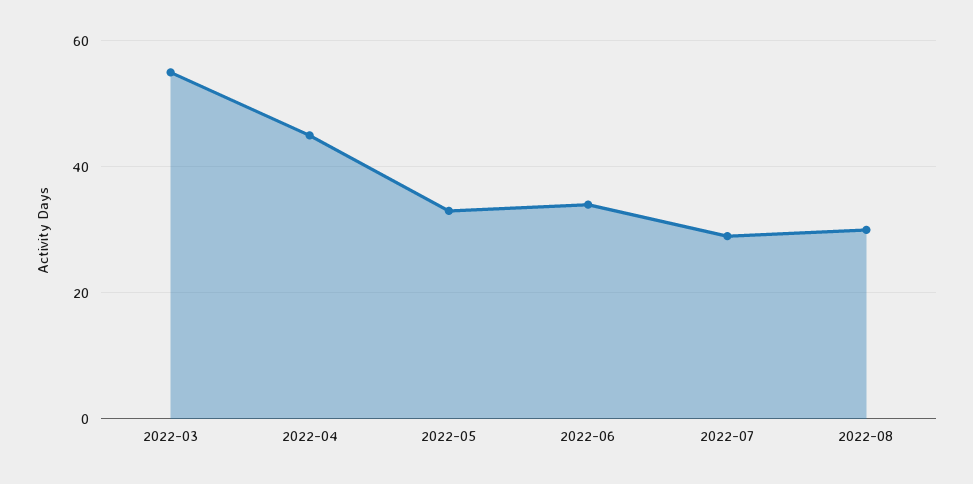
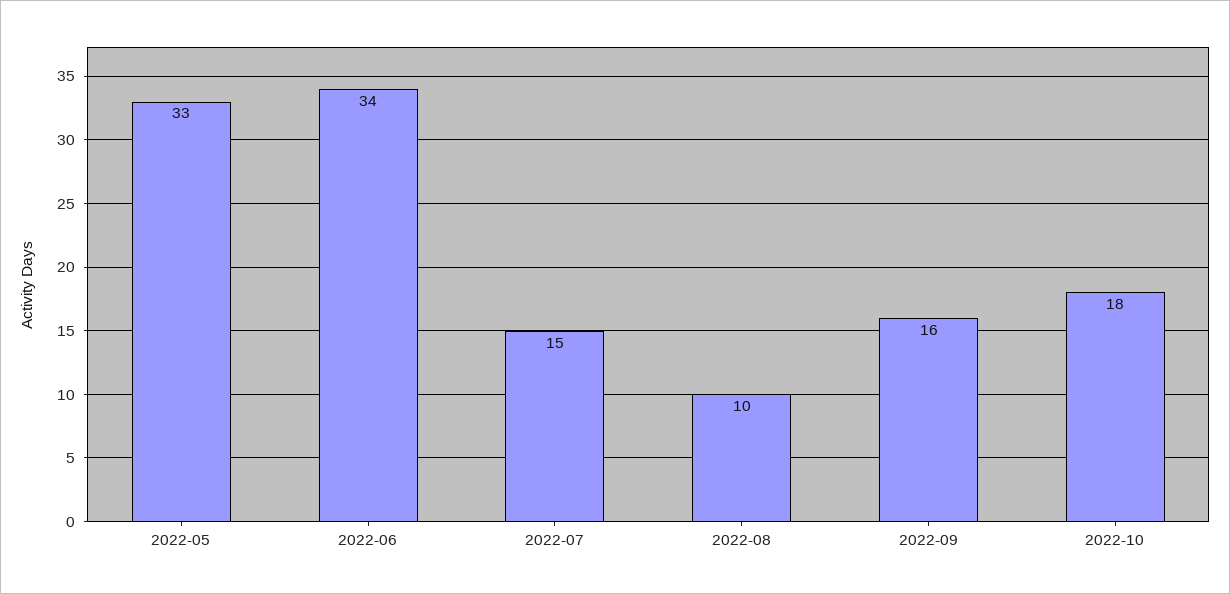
2022-03: 55 -> none
2022-04: 45 -> none
2022-07: 30 -> 15
2022-08: 30 -> 10
2022-09: none -> 16
2022-10: none -> 18

